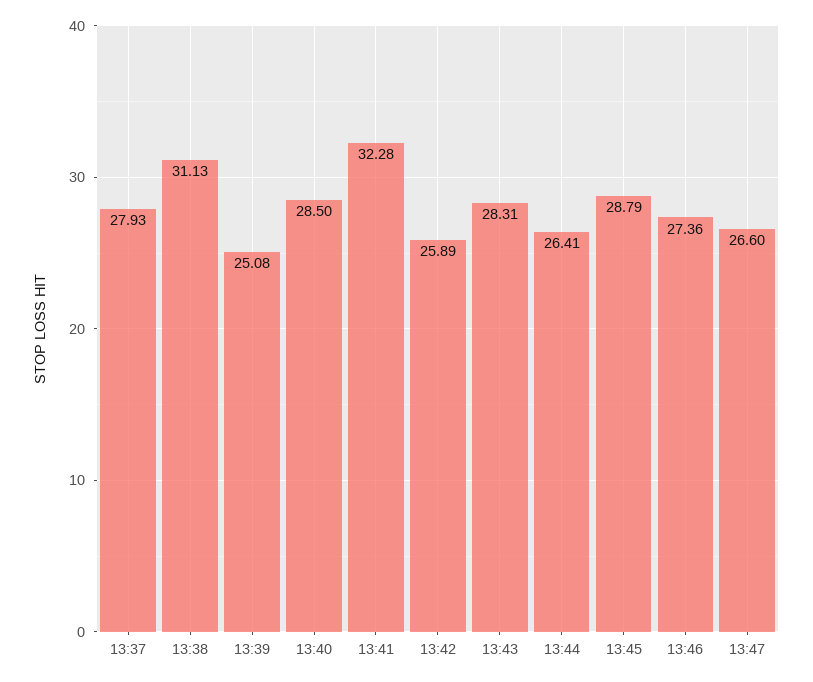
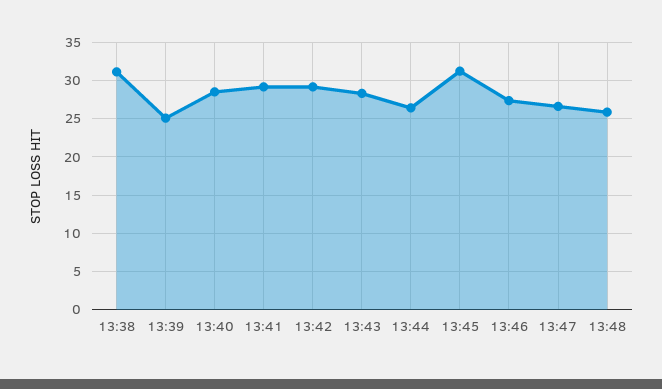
13:37: 27.93 -> none
13:41: 32.28 -> 29
13:42: 25.89 -> 29
13:45: 28.79 -> 31
13:48: none -> 26

